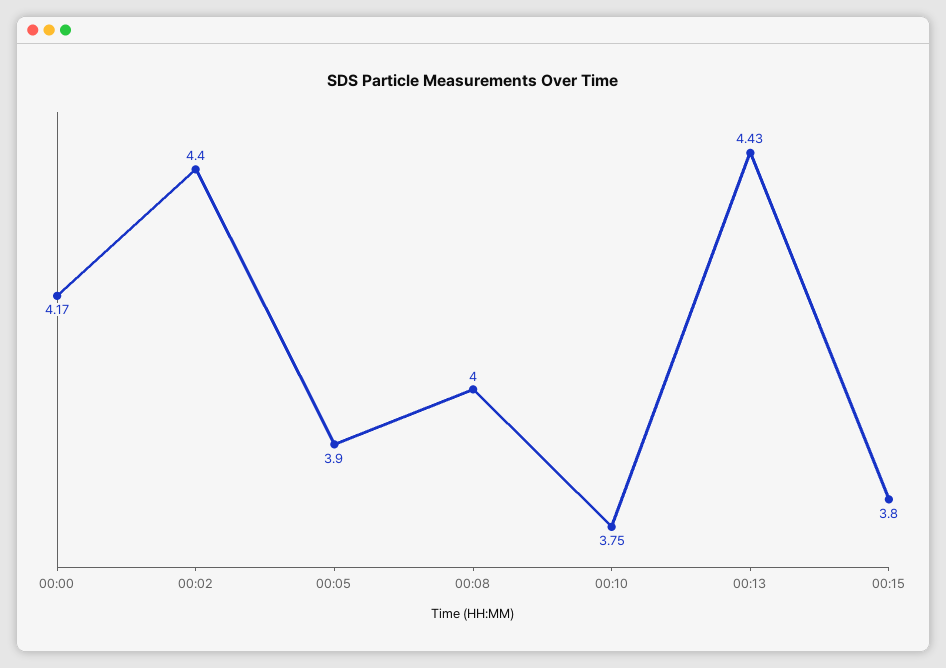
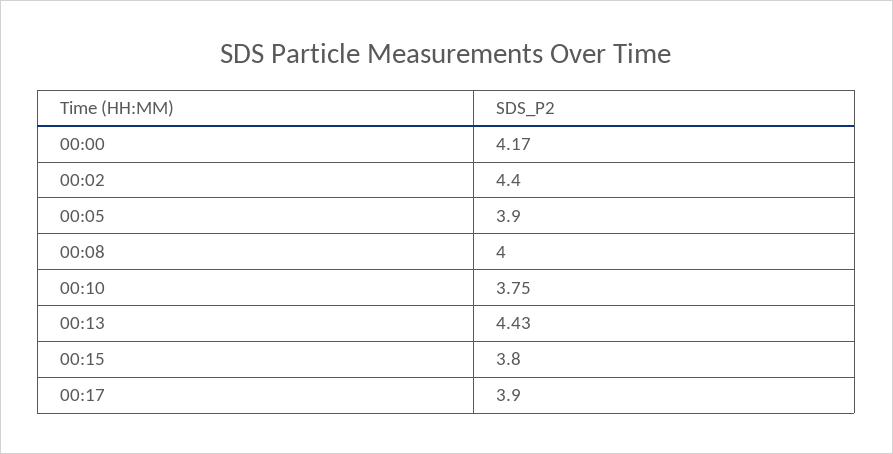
00:17: none -> 3.9

